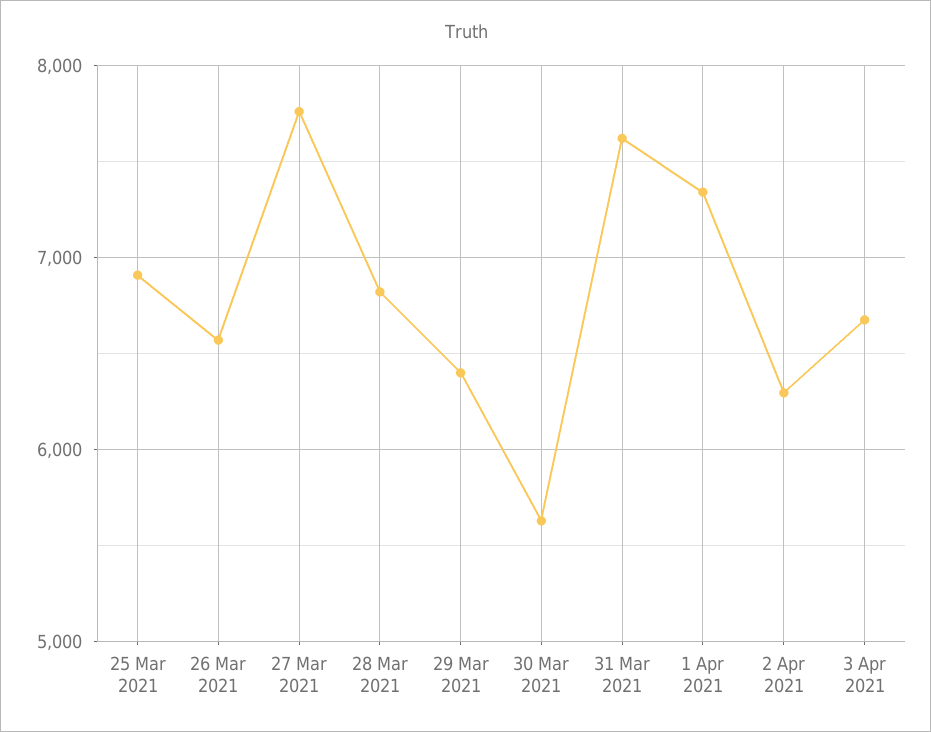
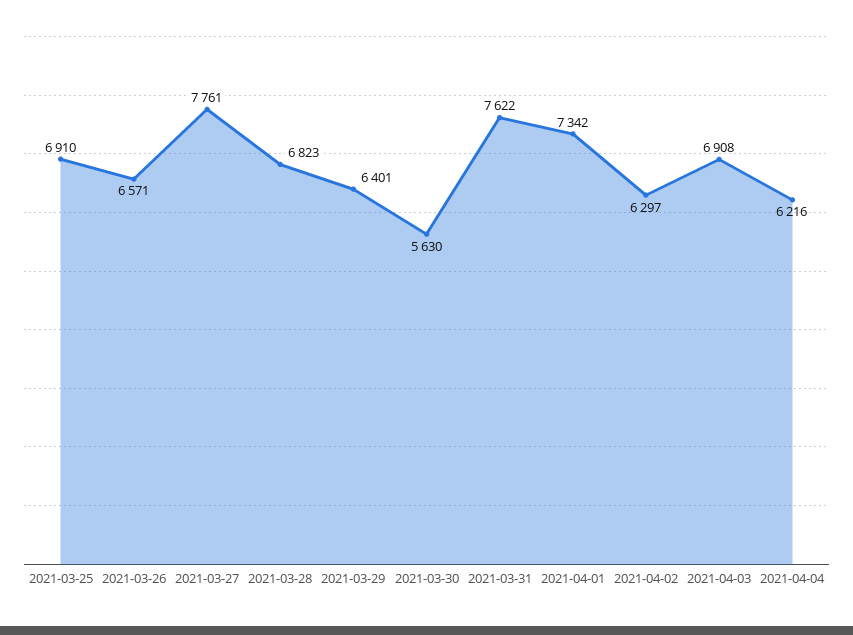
3 Apr 2021: 6700 -> 6908
2021-04-04: none -> 6216

